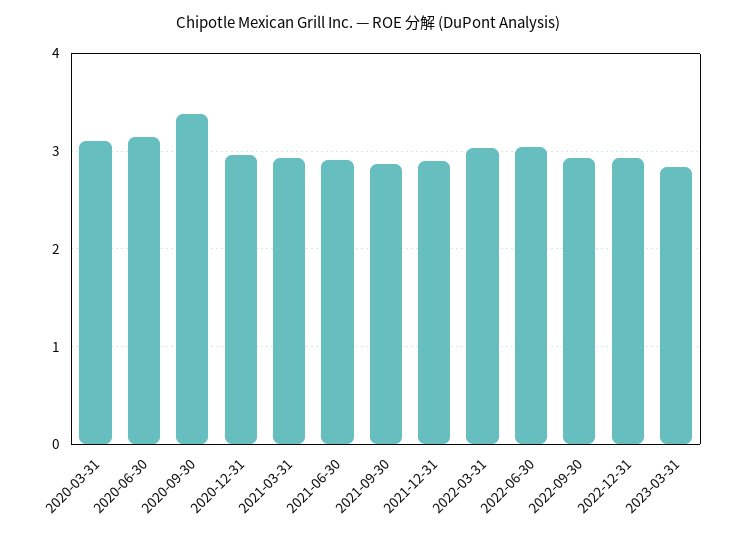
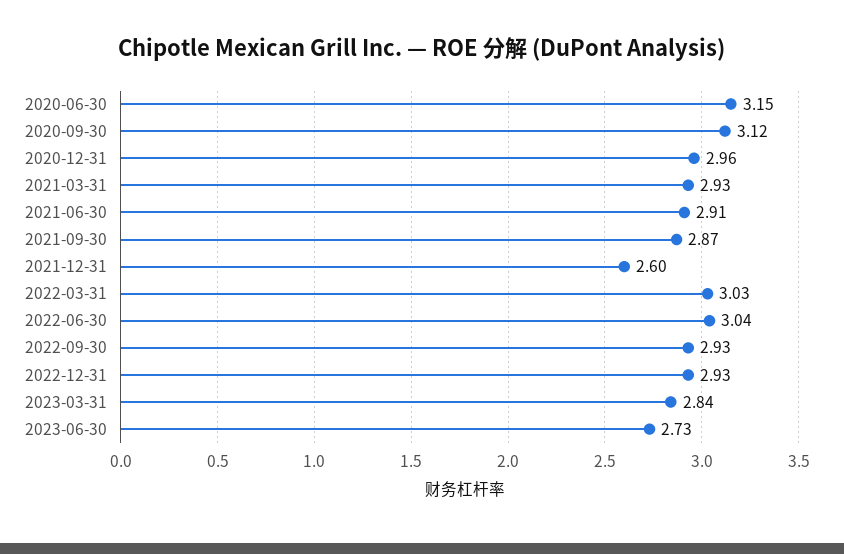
2020-03-31: 3.1 -> none
2020-09-30: 3.4 -> 3.12
2021-12-31: 2.9 -> 2.6
2023-06-30: none -> 2.73

